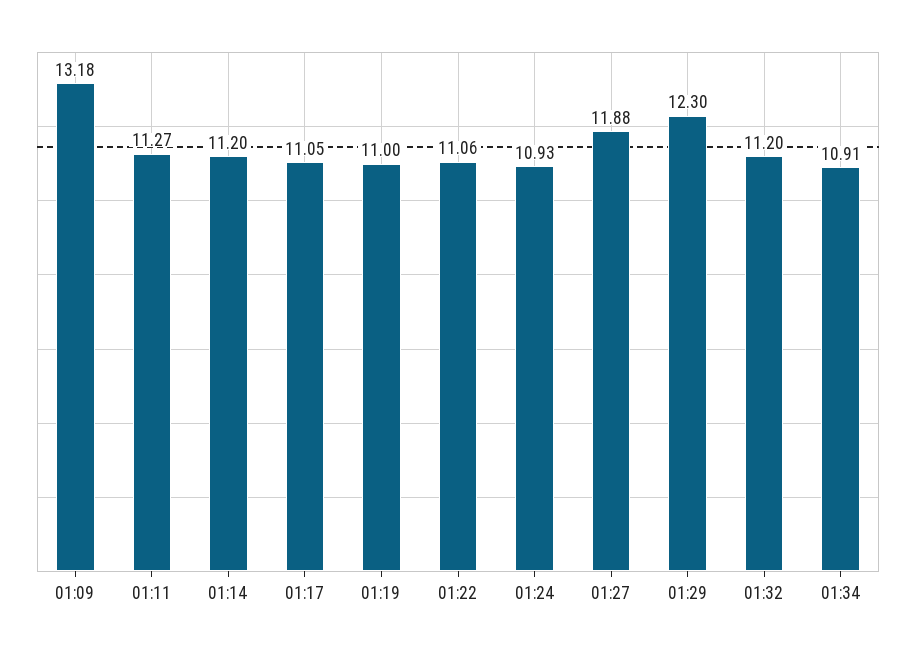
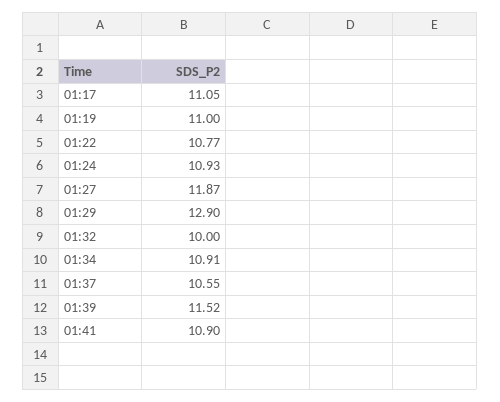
01:09: 13.18 -> none
01:11: 11.27 -> none
01:14: 11.2 -> none
01:22: 11.06 -> 10.77
01:27: 11.88 -> 11.87
01:29: 12.3 -> 12.9
01:32: 11.2 -> 10
01:37: none -> 10.55
01:39: none -> 11.52
01:41: none -> 10.9

